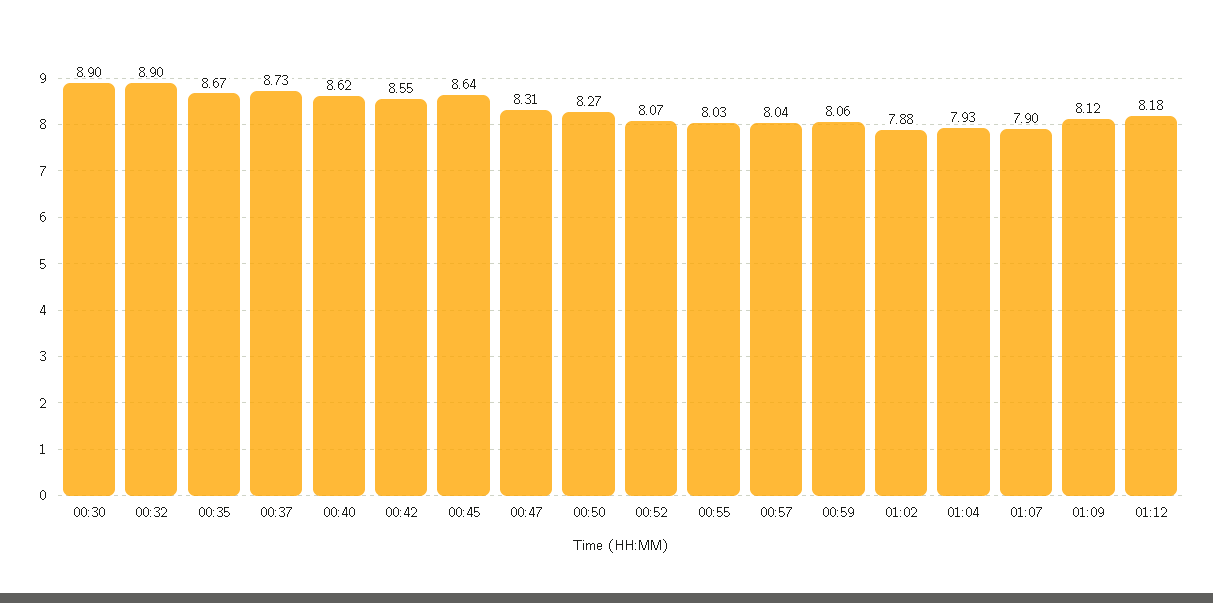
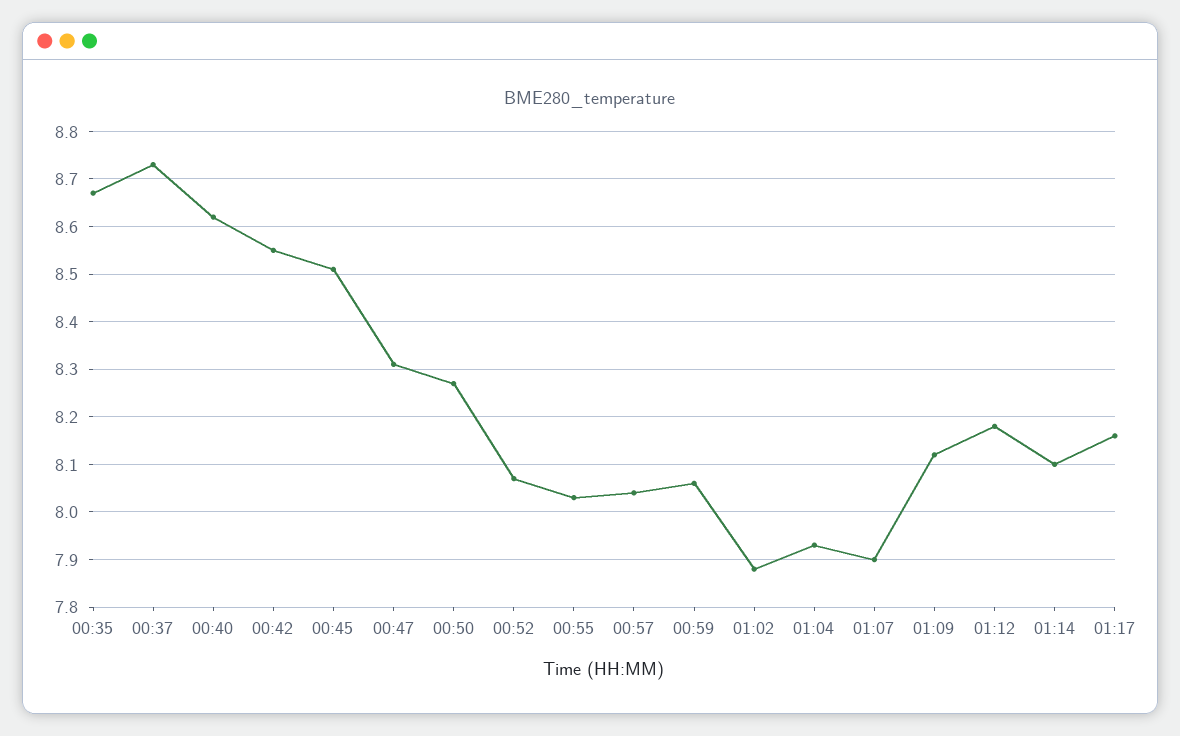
00:30: 8.9 -> none
00:32: 8.9 -> none
00:45: 8.64 -> 8.5
01:14: none -> 8.1
01:17: none -> 8.15

